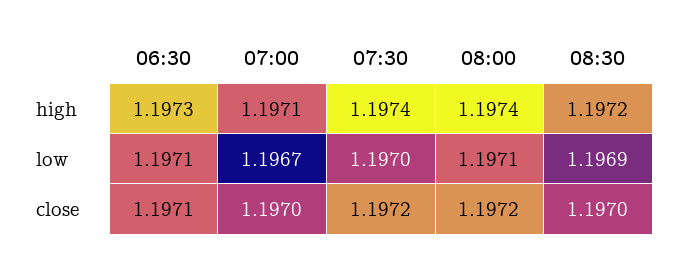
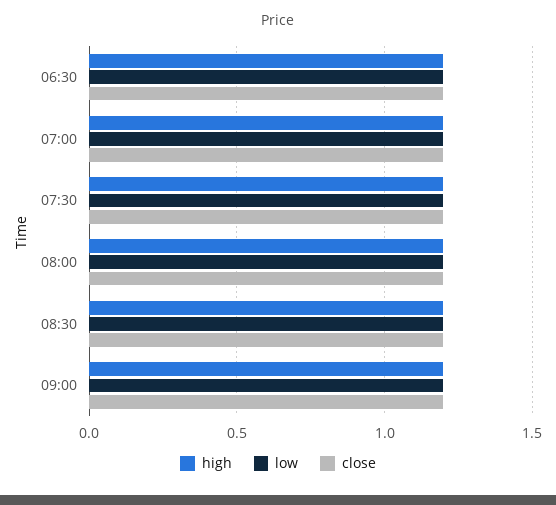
high, 09:00: none -> 1.2
low, 09:00: none -> 1.2
close, 09:00: none -> 1.2

